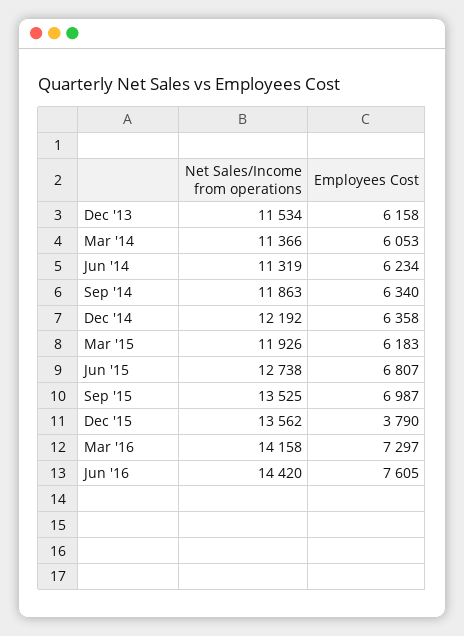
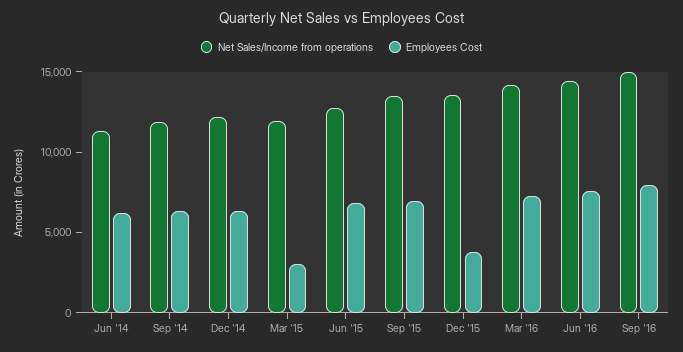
Net Sales/Income from operations, Dec '13: 11534 -> none
Employees Cost, Dec '13: 6158 -> none
Net Sales/Income from operations, Mar '14: 11366 -> none
Employees Cost, Mar '14: 6053 -> none
Employees Cost, Mar '15: 6183 -> 3000
Net Sales/Income from operations, Sep '16: none -> 15000
Employees Cost, Sep '16: none -> 8000

